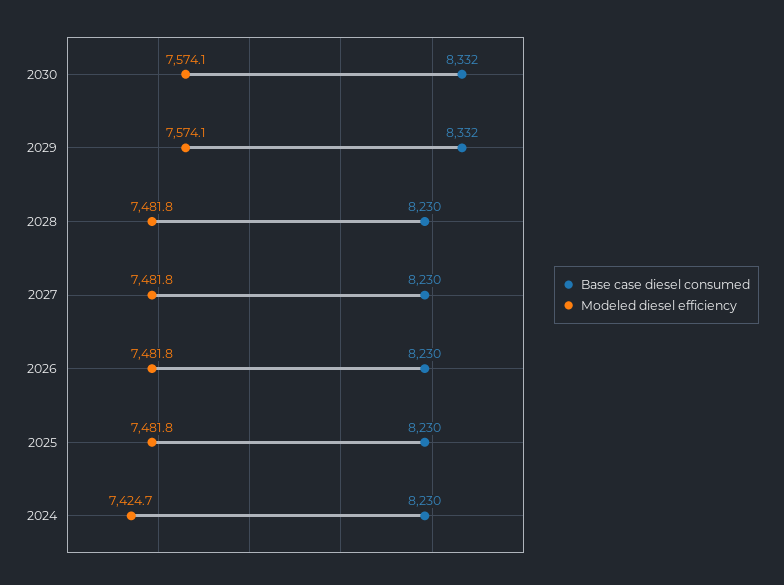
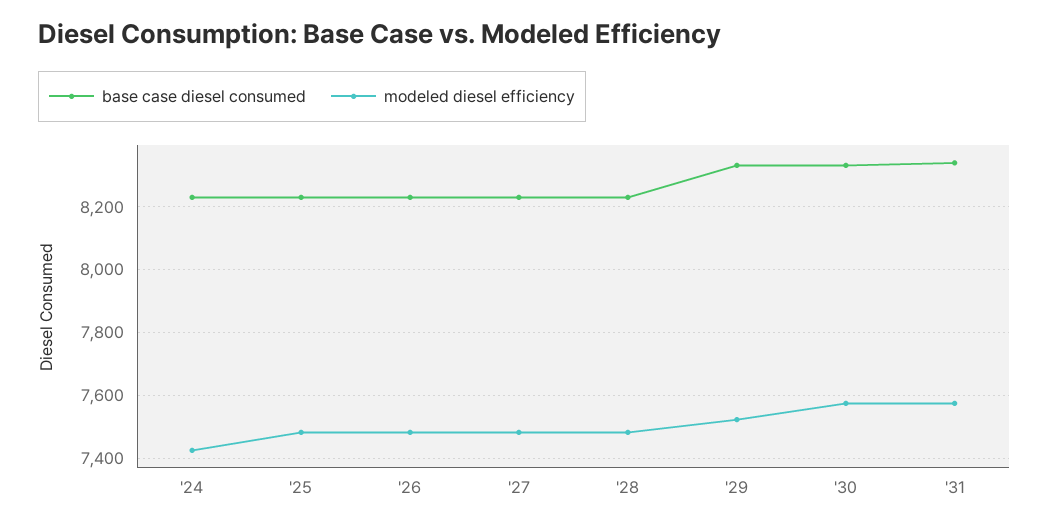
Modeled diesel efficiency, 2029: 7574.1 -> 7520
Base case diesel consumed, '31: none -> 8340
Modeled diesel efficiency, '31: none -> 7580

